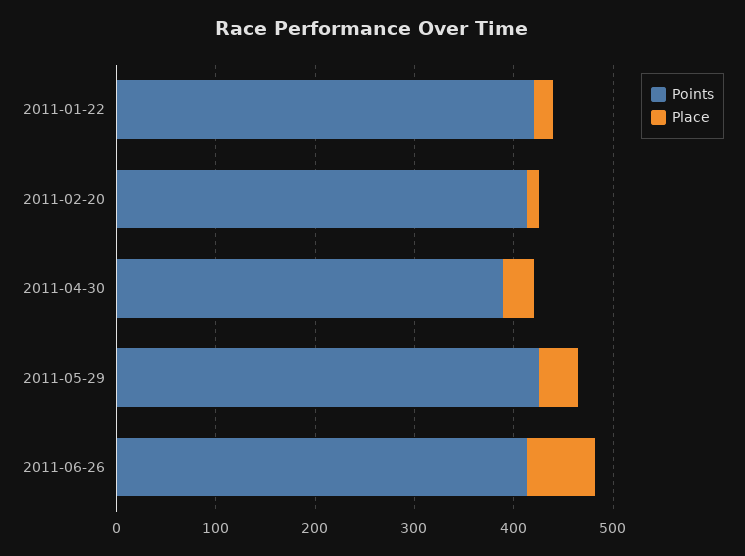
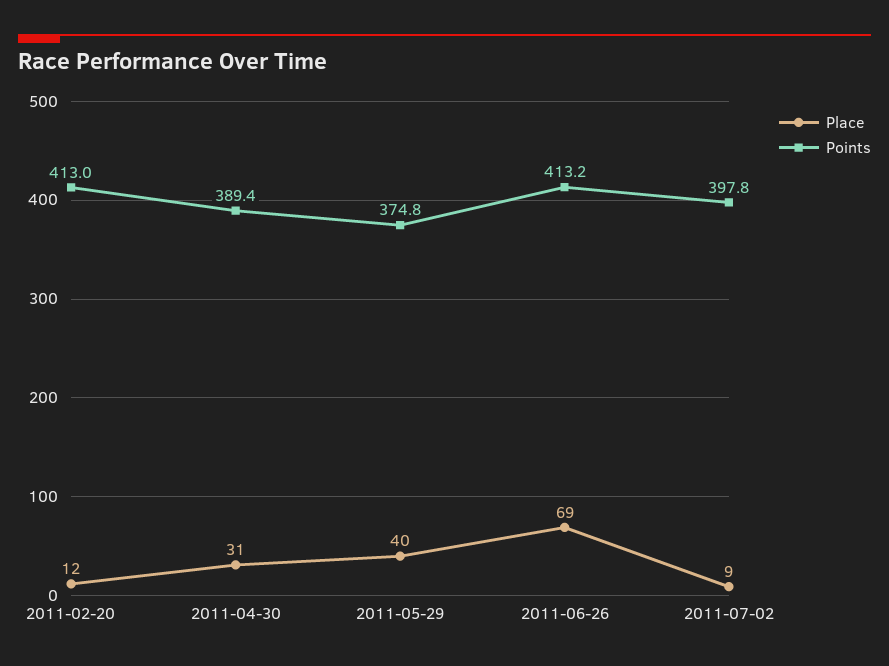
Points, 2011-01-22: 420 -> none
Place, 2011-01-22: 20 -> none
Points, 2011-05-29: 420 -> 374.8
Place, 2011-07-02: none -> 9
Points, 2011-07-02: none -> 397.8

